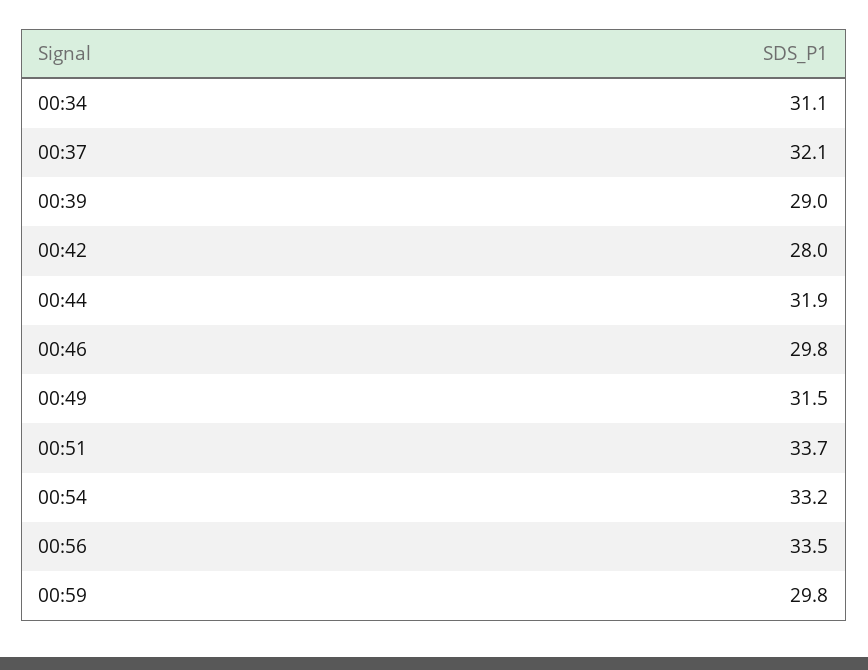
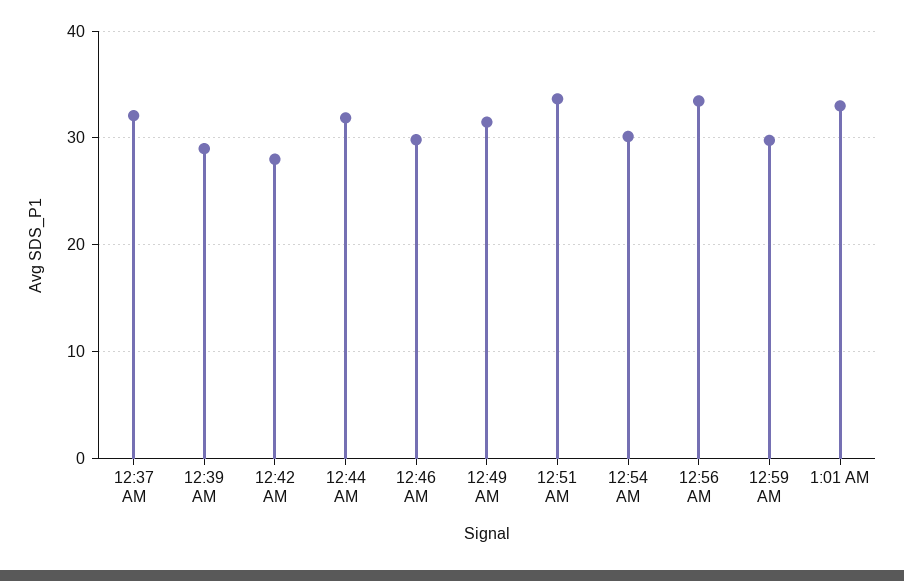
00:34: 31.1 -> none
00:54: 33.2 -> 30
1:01 AM: none -> 33

